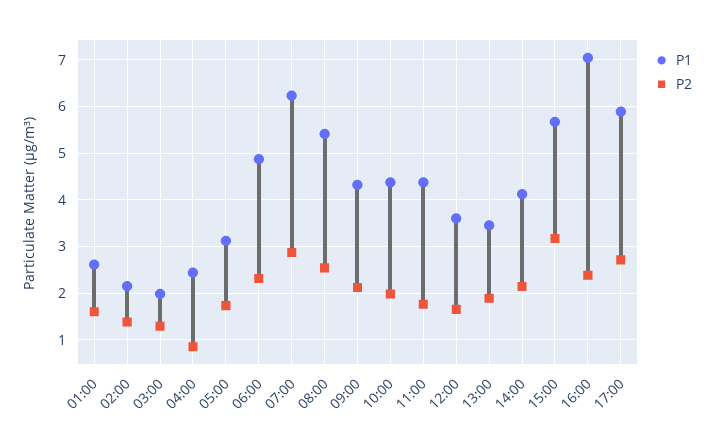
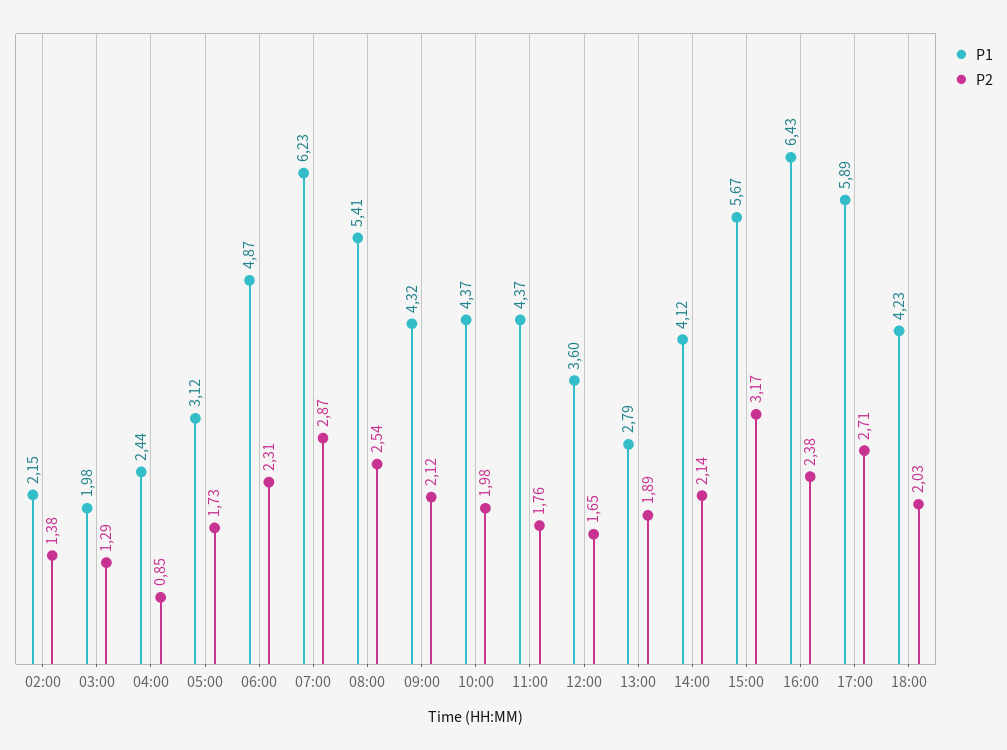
P1, 01:00: 2.6 -> none
P2, 01:00: 1.6 -> none
P1, 13:00: 3.4 -> 2.79
P1, 16:00: 7 -> 6.43
P1, 18:00: none -> 4.23
P2, 18:00: none -> 2.03

